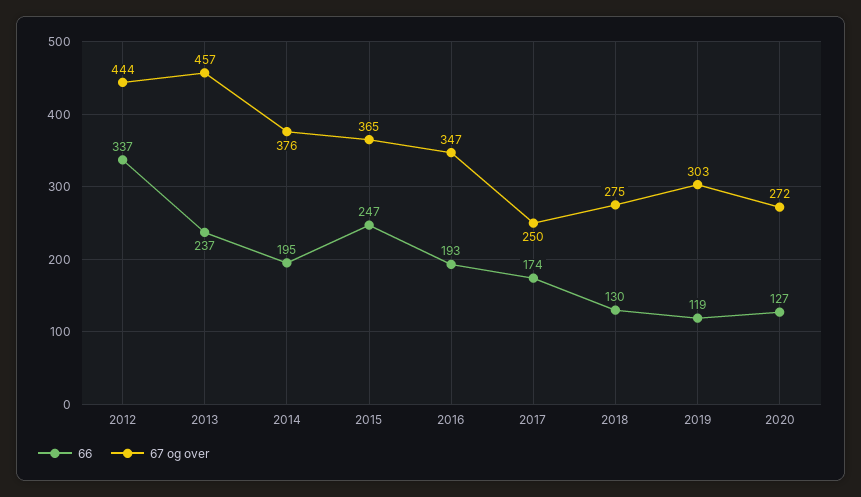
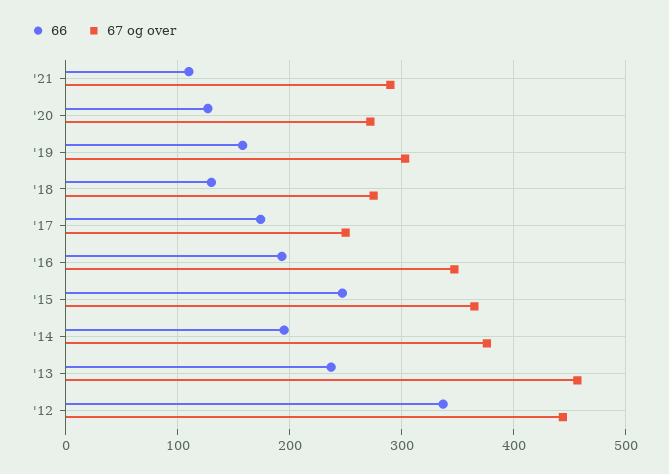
66, 2019: 119 -> 160
66, '21: none -> 110
67 og over, '21: none -> 290

